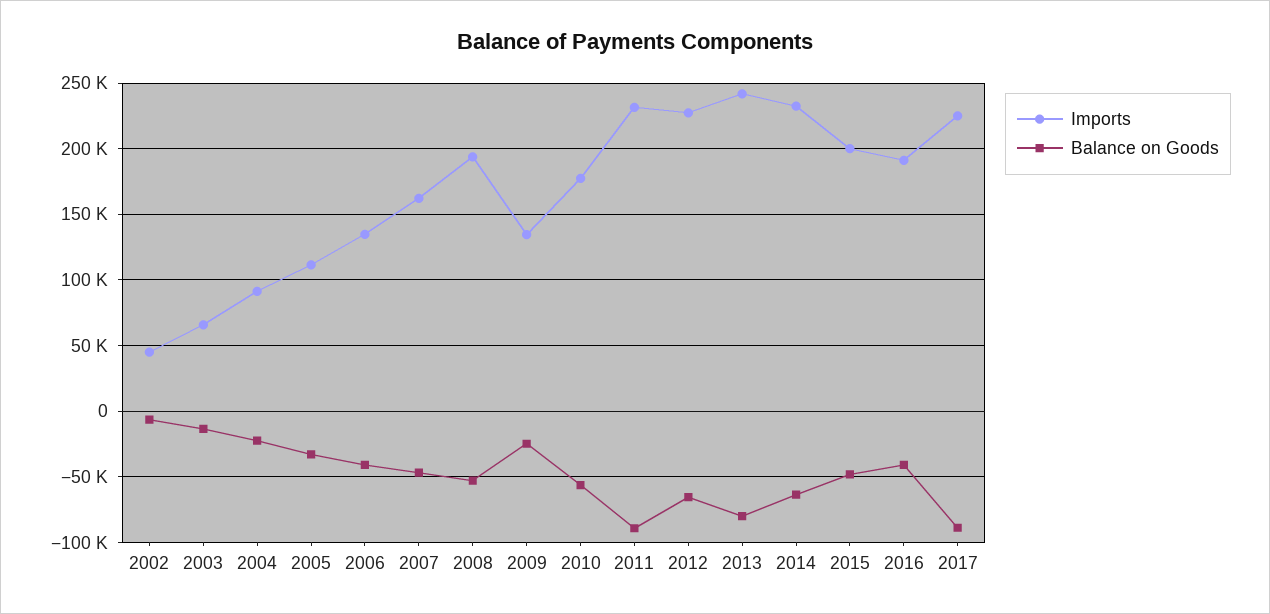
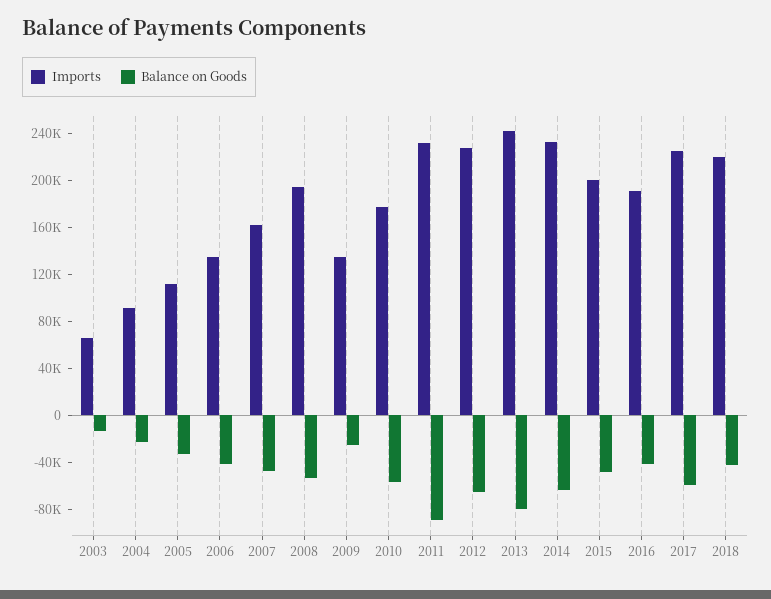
Imports, 2002: 45000 -> none
Balance on Goods, 2002: -5000 -> none
Balance on Goods, 2017: -90000 -> -60000
Imports, 2018: none -> 220000
Balance on Goods, 2018: none -> -40000

